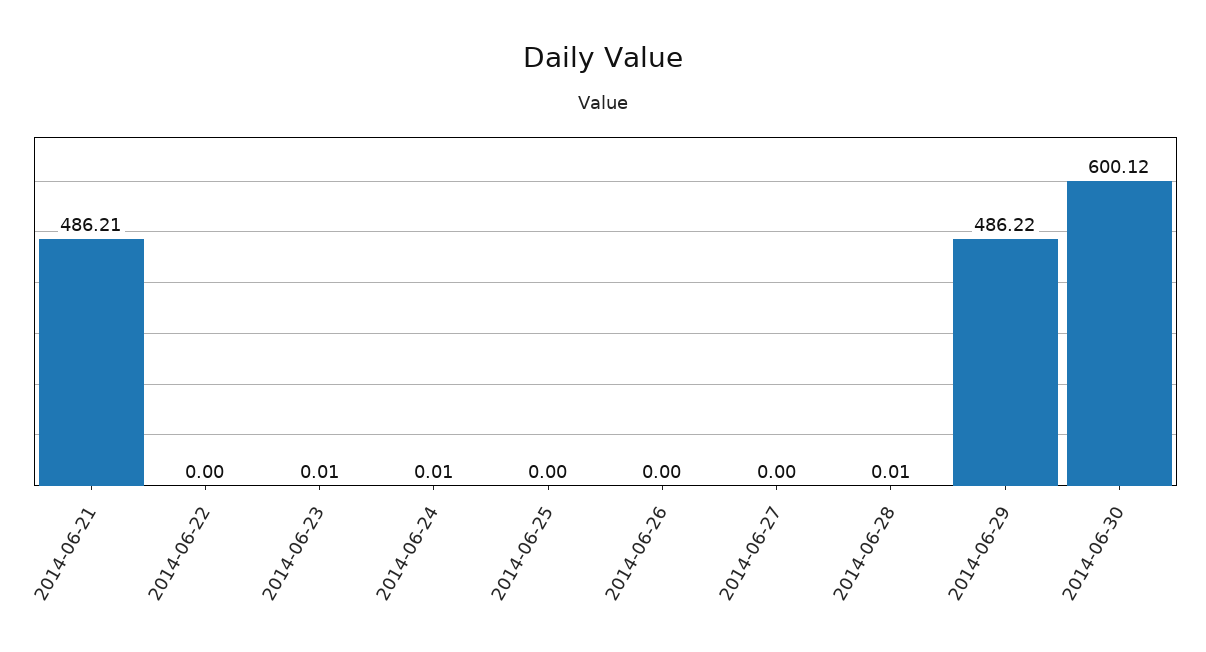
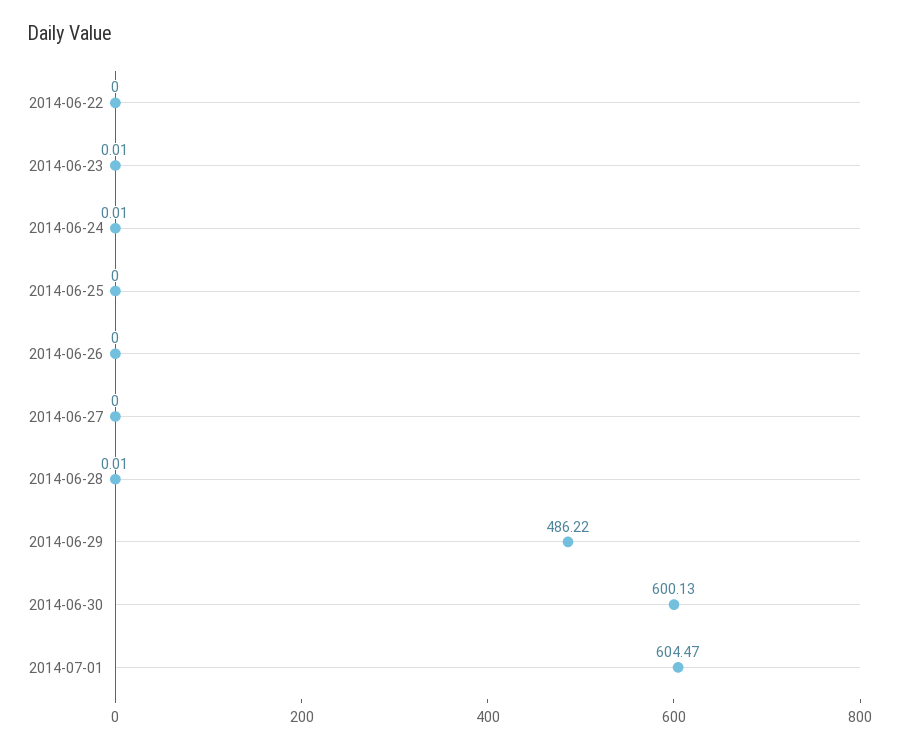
2014-06-21: 486.21 -> none
2014-06-30: 600.12 -> 600.13
2014-07-01: none -> 604.47

